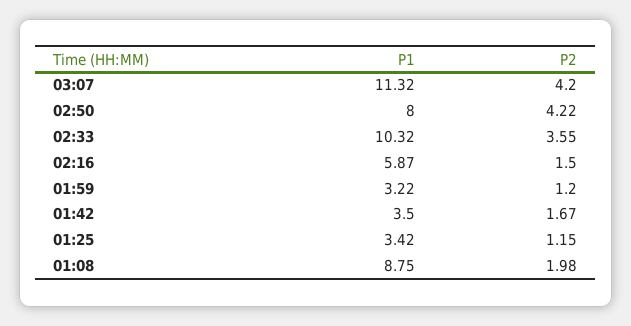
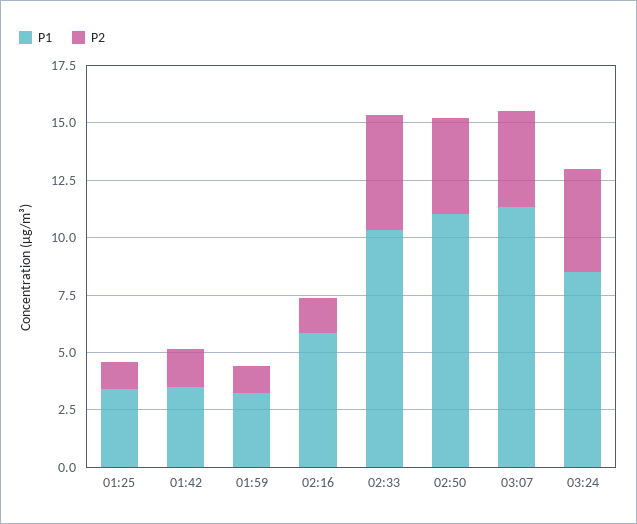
P1, 02:50: 8 -> 11
P2, 02:33: 3.55 -> 5
P1, 01:08: 8.75 -> none
P2, 01:08: 1.98 -> none
P1, 03:24: none -> 8.5
P2, 03:24: none -> 4.5

